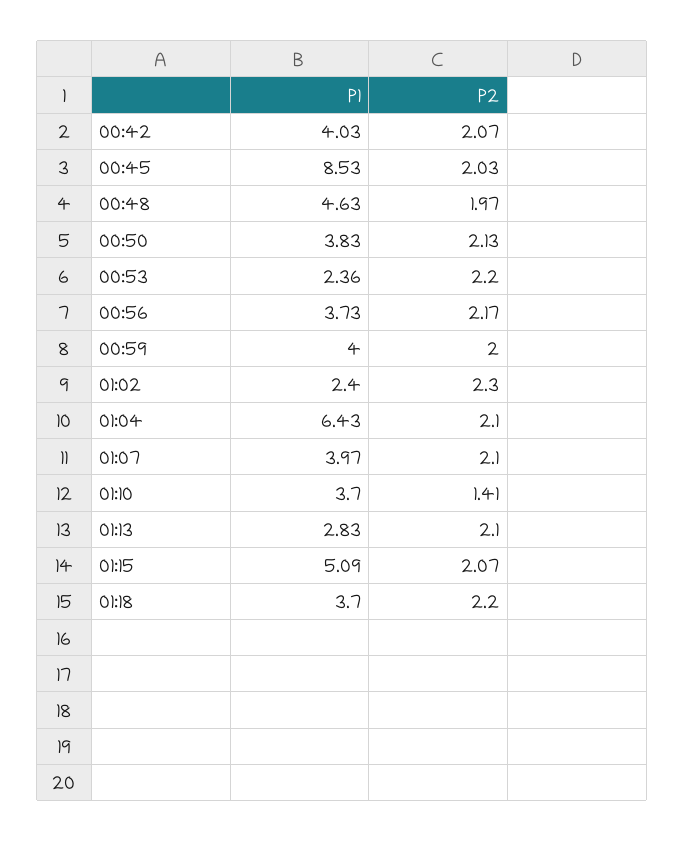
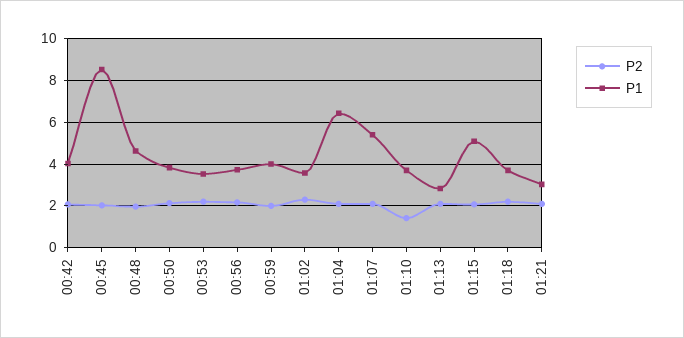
P1, 00:53: 2.36 -> 3.5
P1, 01:02: 2.4 -> 3.5
P1, 01:07: 3.97 -> 5.5
P2, 01:21: none -> 2
P1, 01:21: none -> 3

